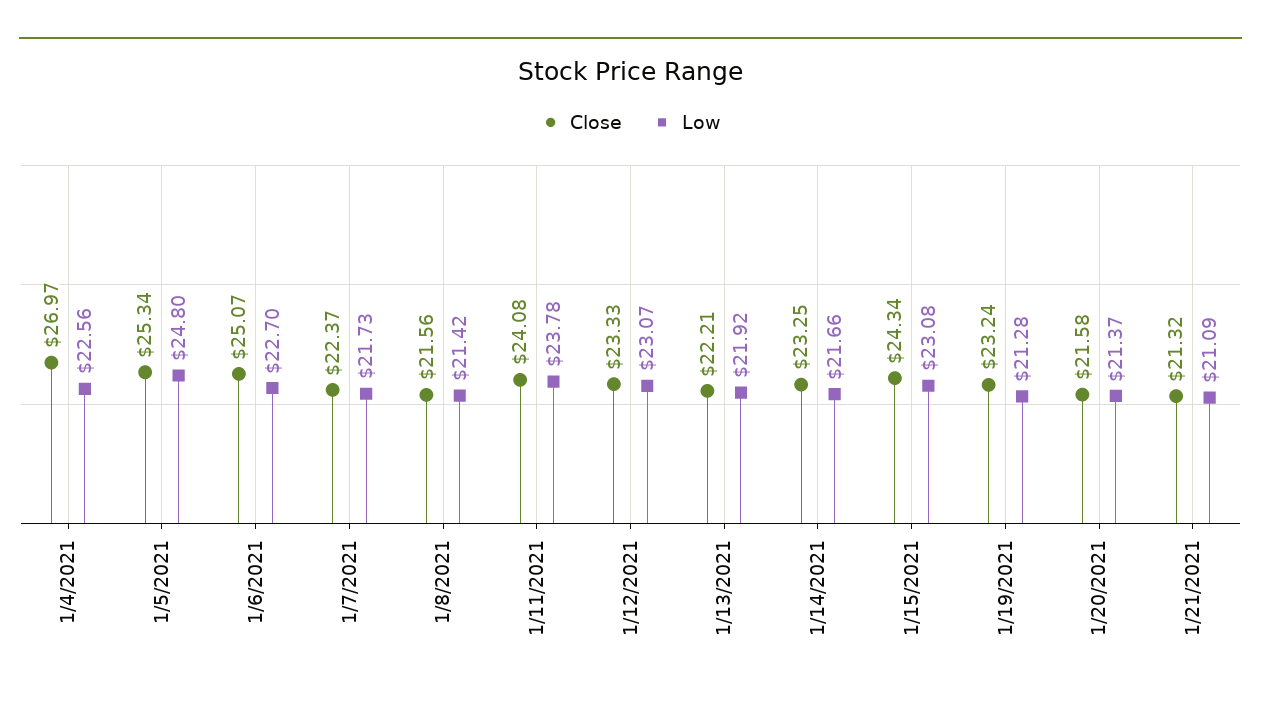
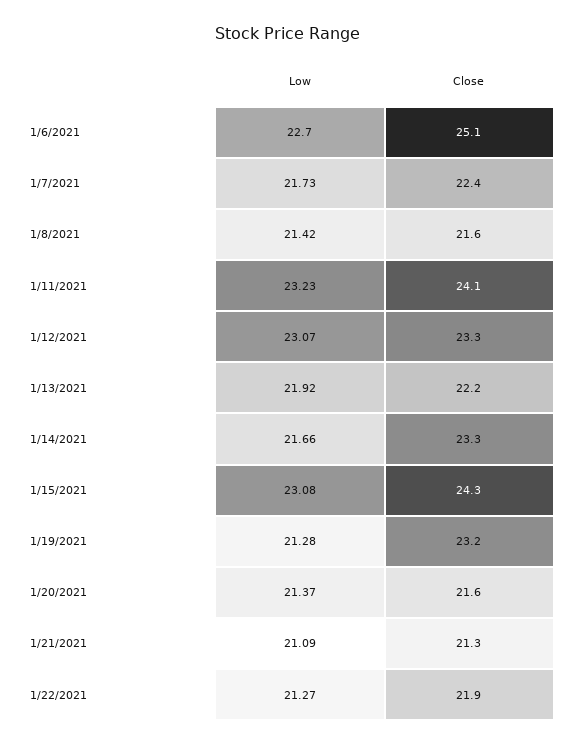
Close, 1/4/2021: 26.97 -> none
Low, 1/4/2021: 22.56 -> none
Close, 1/5/2021: 25.34 -> none
Low, 1/5/2021: 24.8 -> none
Low, 1/11/2021: 23.78 -> 23.23
Low, 1/22/2021: none -> 21.27
Close, 1/22/2021: none -> 21.9

